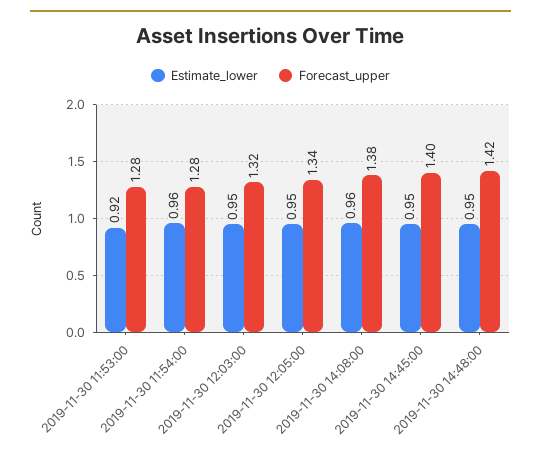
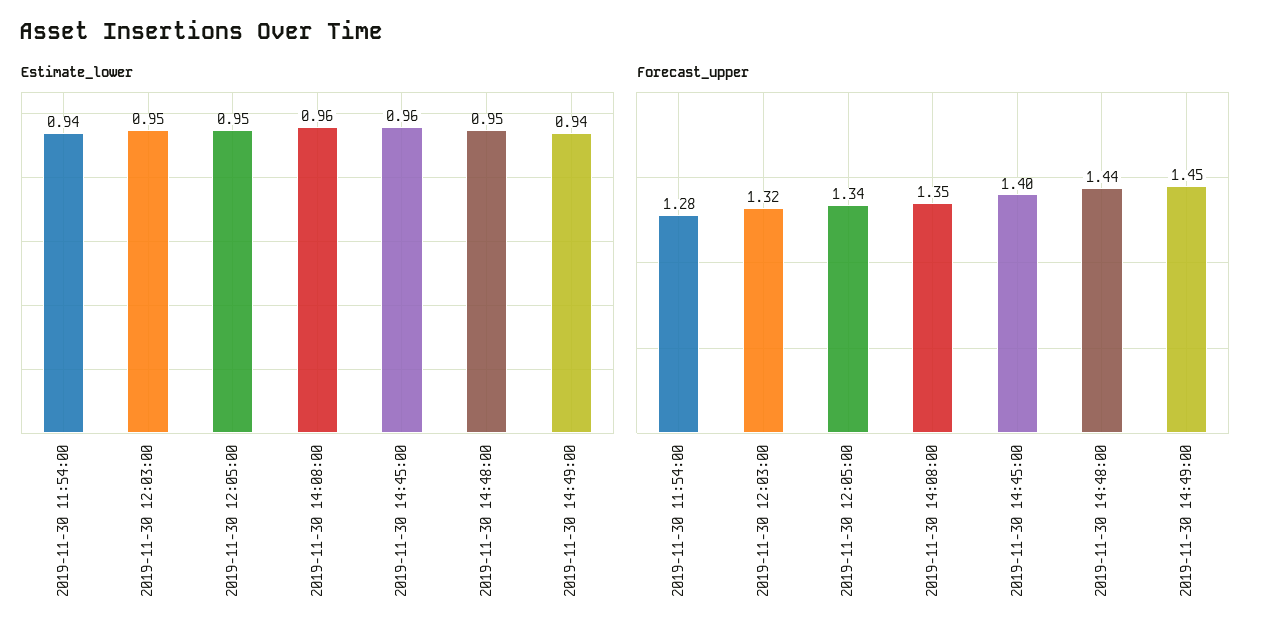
Estimate_lower, 2019-11-30 11:53:00: 0.92 -> none
Forecast_upper, 2019-11-30 11:53:00: 1.28 -> none
Estimate_lower, 2019-11-30 11:54:00: 0.96 -> 0.94
Forecast_upper, 2019-11-30 14:08:00: 1.38 -> 1.35
Estimate_lower, 2019-11-30 14:45:00: 0.95 -> 0.96
Forecast_upper, 2019-11-30 14:48:00: 1.42 -> 1.44
Estimate_lower, 2019-11-30 14:49:00: none -> 0.94
Forecast_upper, 2019-11-30 14:49:00: none -> 1.45

